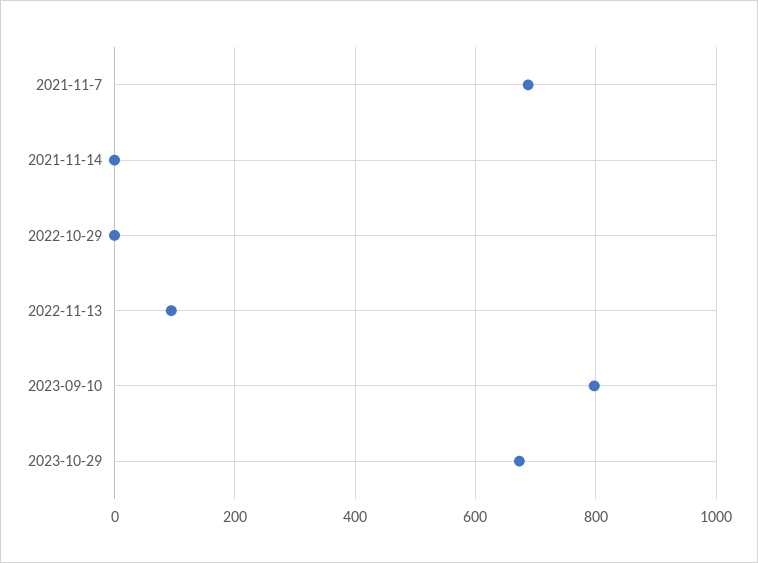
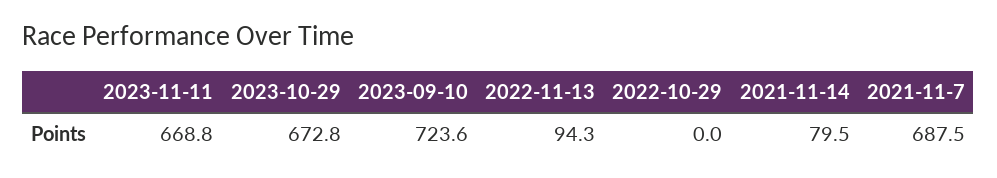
2021-11-14: 0 -> 79.5
2023-09-10: 800 -> 723.6
2023-11-11: none -> 668.8

